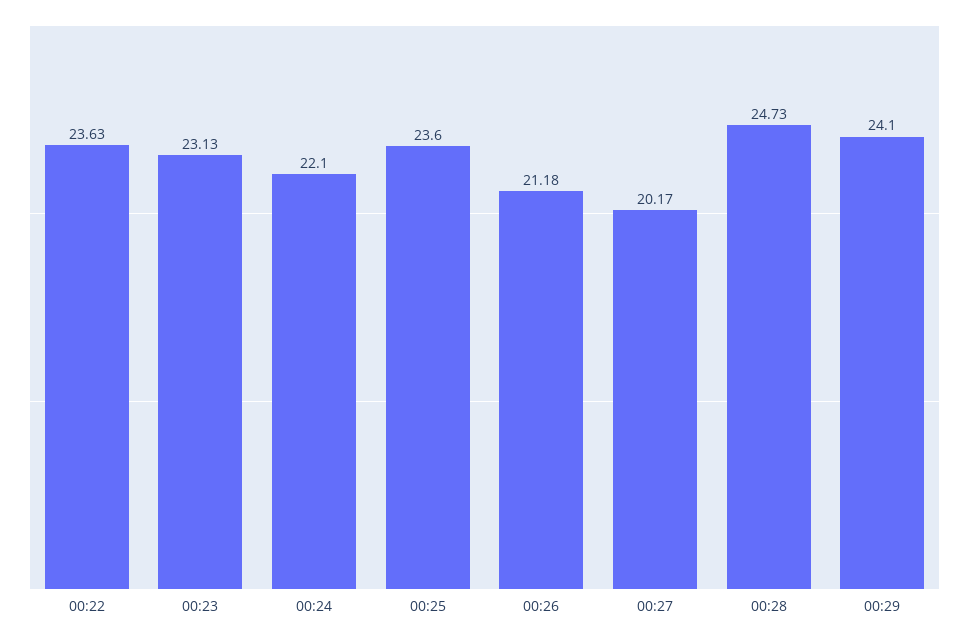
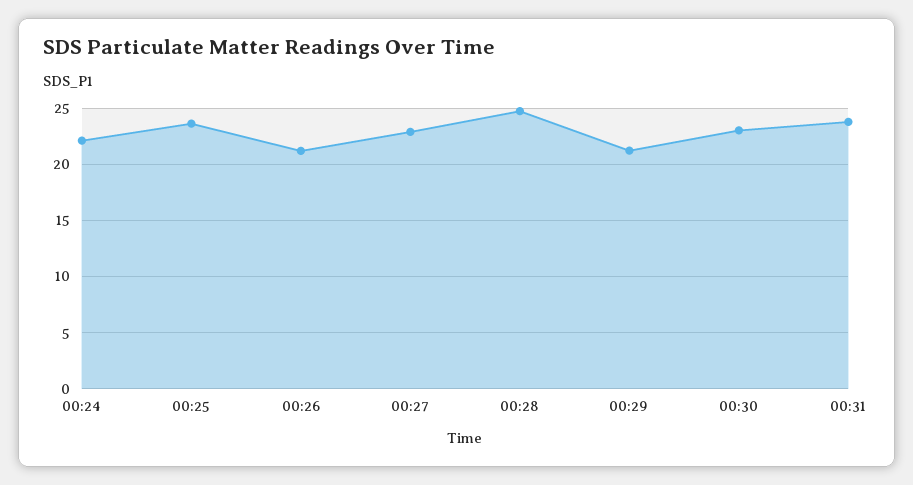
00:22: 23.63 -> none
00:23: 23.13 -> none
00:27: 20.17 -> 23
00:29: 24.1 -> 21
00:30: none -> 23
00:31: none -> 24

